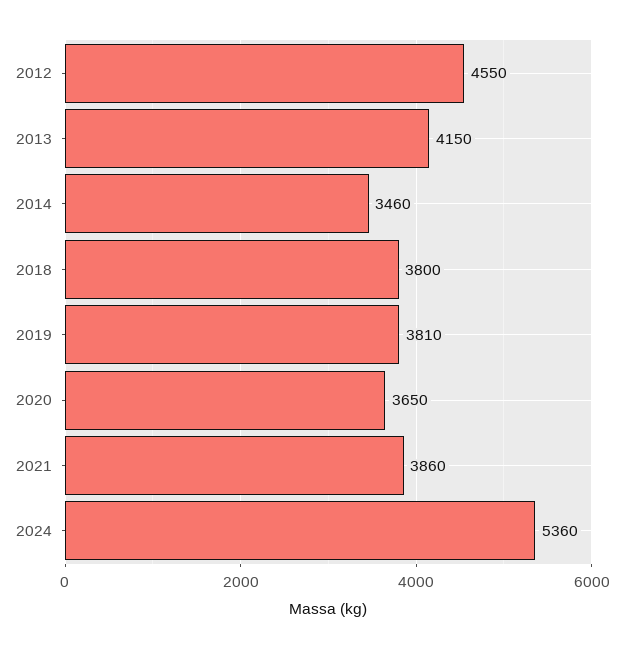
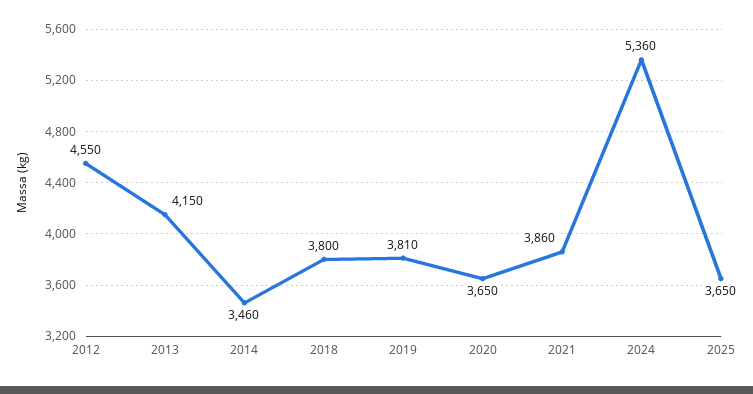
2025: none -> 3650

